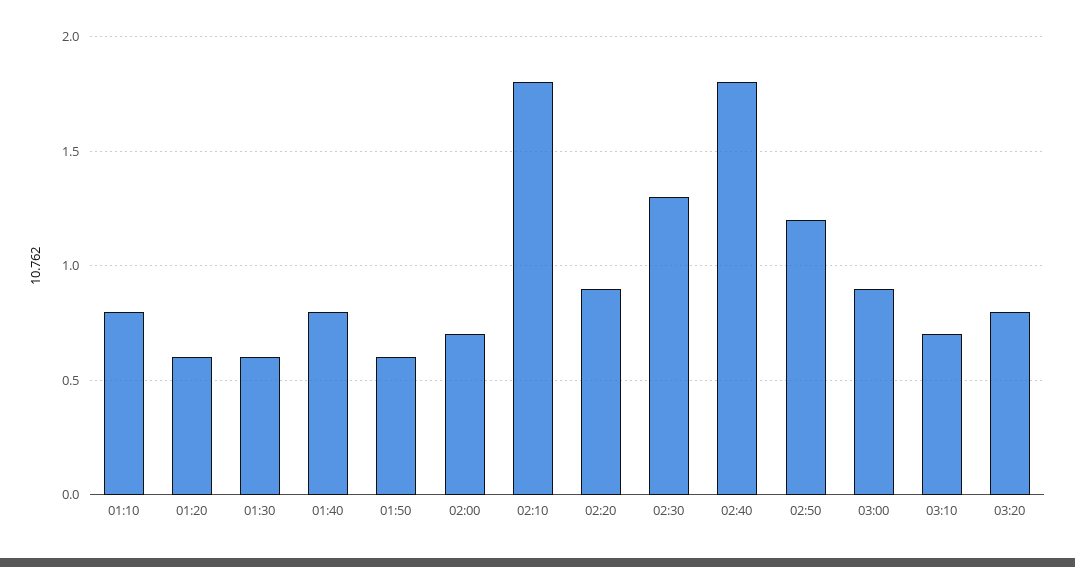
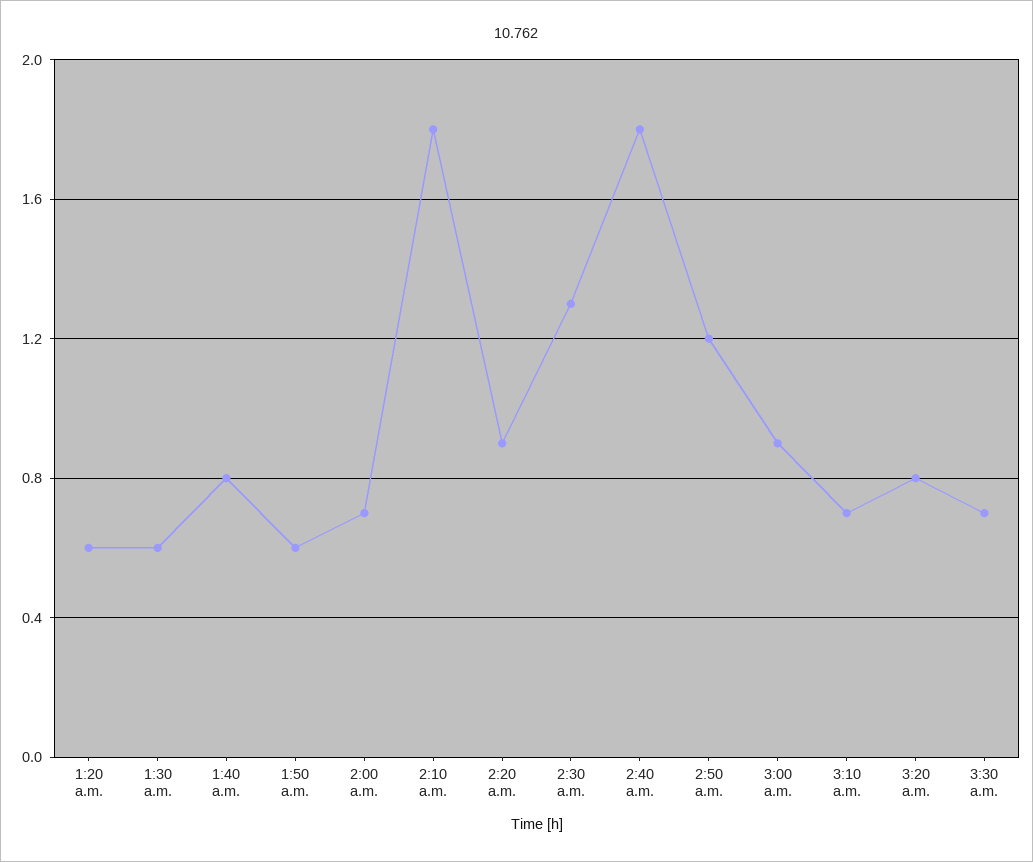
01:10: 0.8 -> none
3:30 a.m.: none -> 0.7

